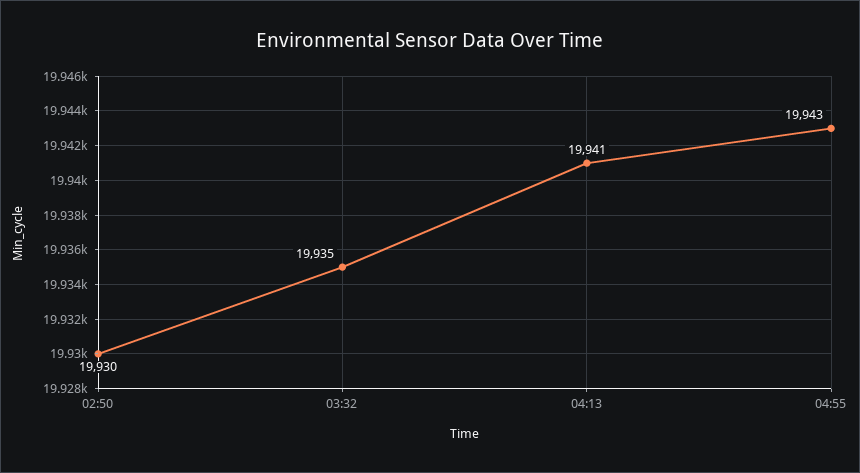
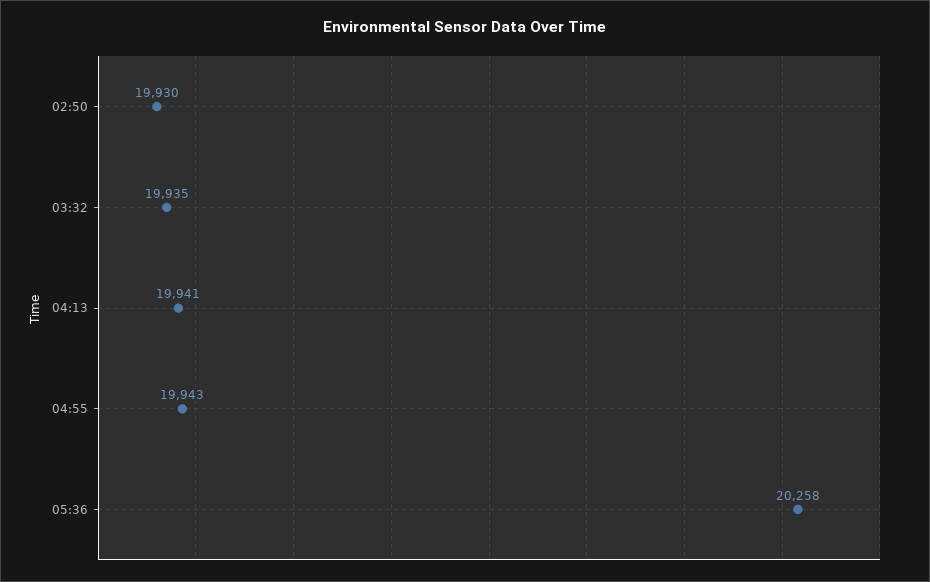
05:36: none -> 20258

